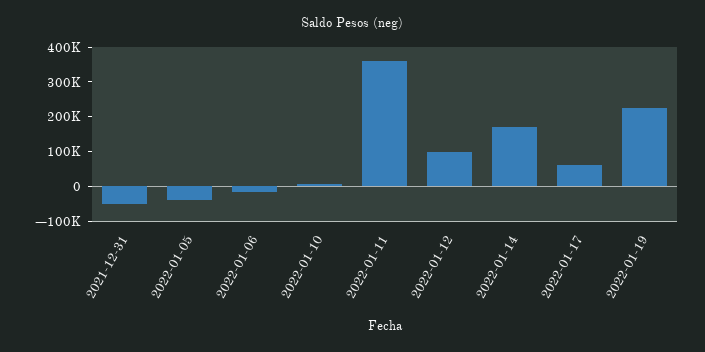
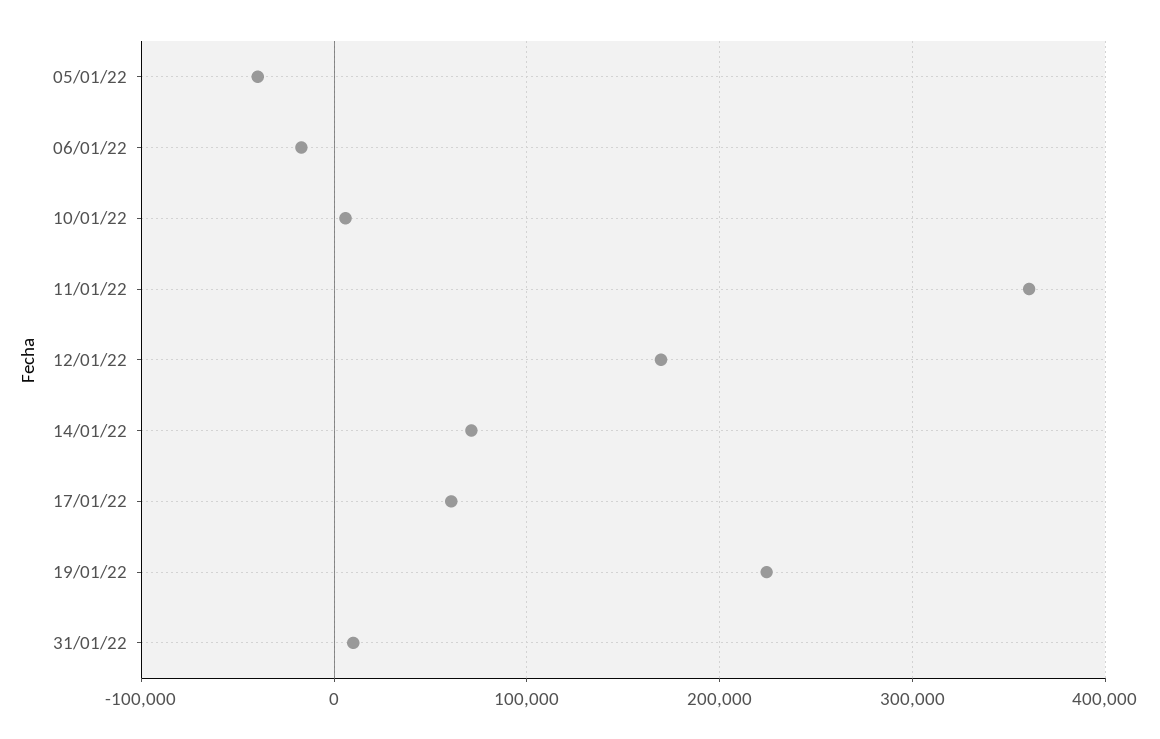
2021-12-31: -50000 -> none
2022-01-12: 100000 -> 170000
2022-01-14: 175000 -> 70000
31/01/22: none -> 10000

